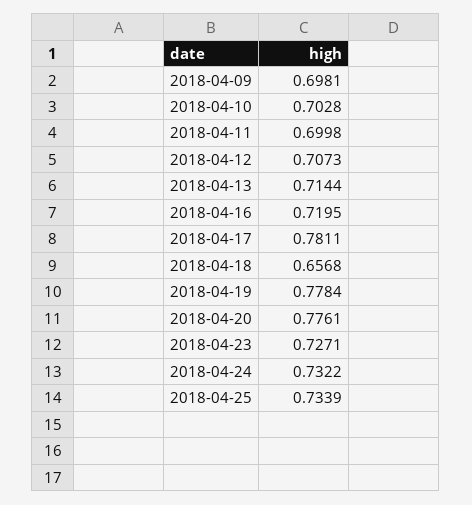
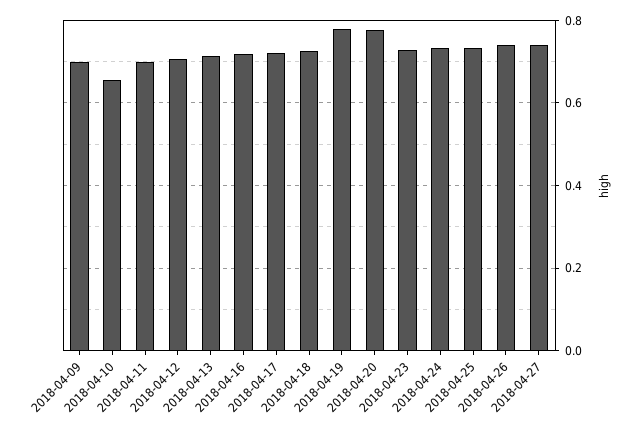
2018-04-10: 0.7028 -> 0.66
2018-04-17: 0.7811 -> 0.72
2018-04-18: 0.6568 -> 0.72
2018-04-26: none -> 0.74
2018-04-27: none -> 0.74

